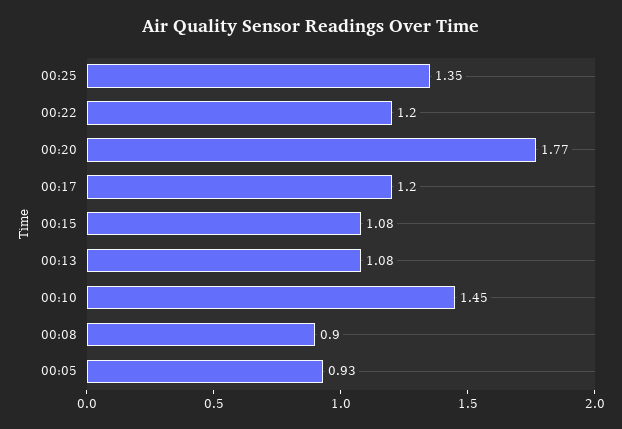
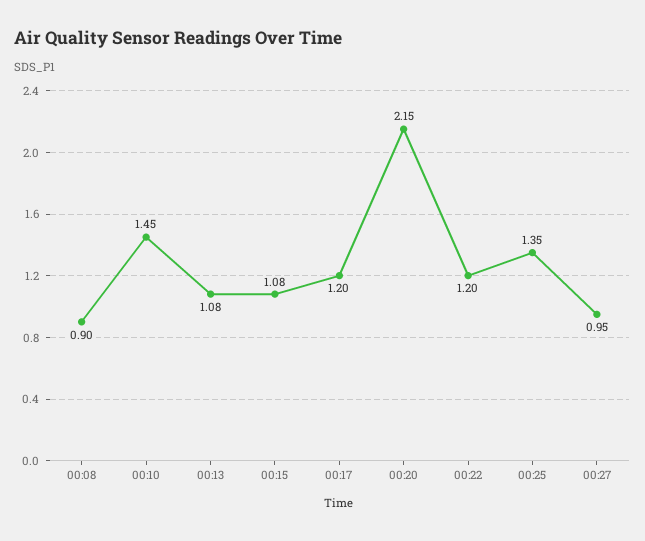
00:20: 1.77 -> 2.15
00:05: 0.93 -> none
00:27: none -> 0.95

